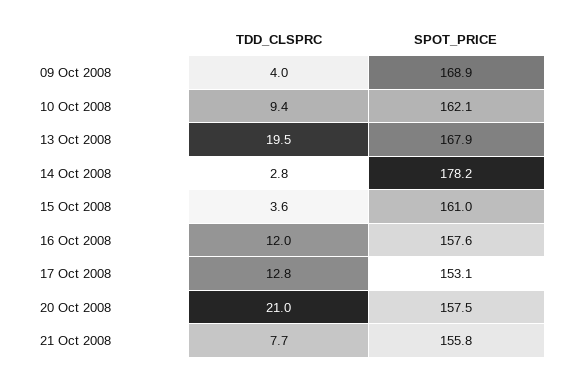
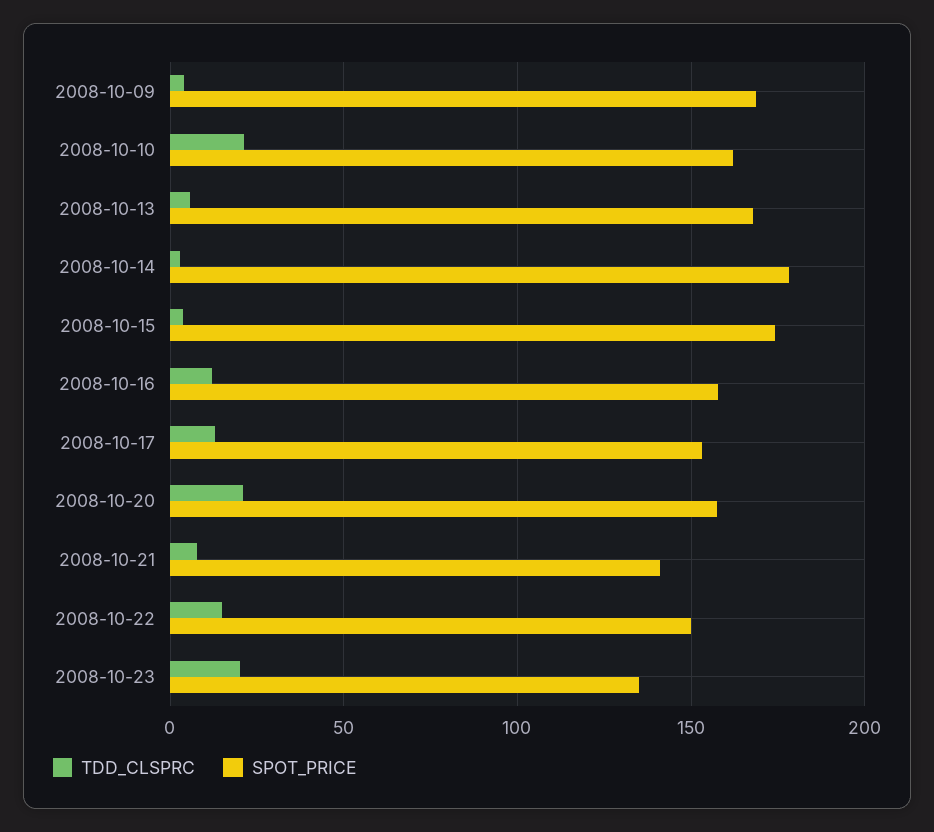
TDD_CLSPRC, 10 Oct 2008: 9.4 -> 20
TDD_CLSPRC, 13 Oct 2008: 19.5 -> 5
SPOT_PRICE, 15 Oct 2008: 161 -> 175
SPOT_PRICE, 21 Oct 2008: 155.8 -> 140
TDD_CLSPRC, 2008-10-22: none -> 15
SPOT_PRICE, 2008-10-22: none -> 150
TDD_CLSPRC, 2008-10-23: none -> 20
SPOT_PRICE, 2008-10-23: none -> 135

